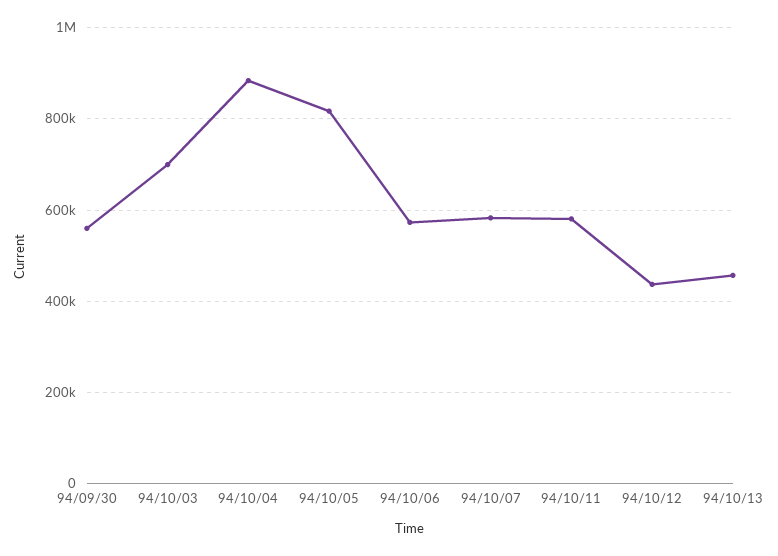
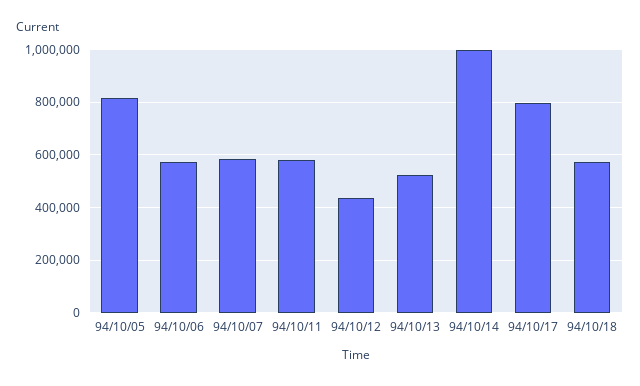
94/09/30: 560000 -> none
94/10/03: 700000 -> none
94/10/04: 880000 -> none
94/10/13: 460000 -> 525000
94/10/14: none -> 1000000
94/10/17: none -> 800000
94/10/18: none -> 575000

